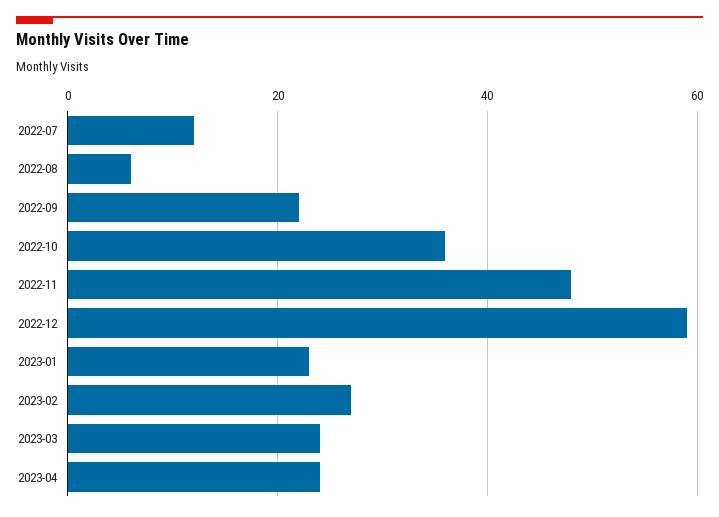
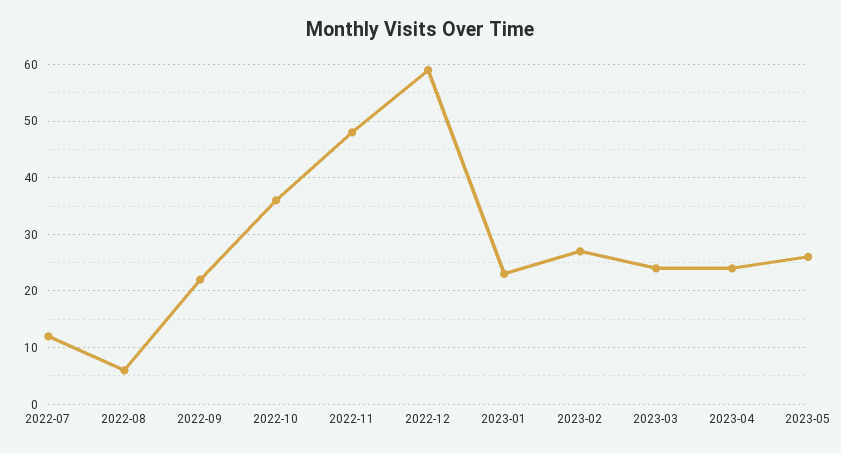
2023-05: none -> 25

